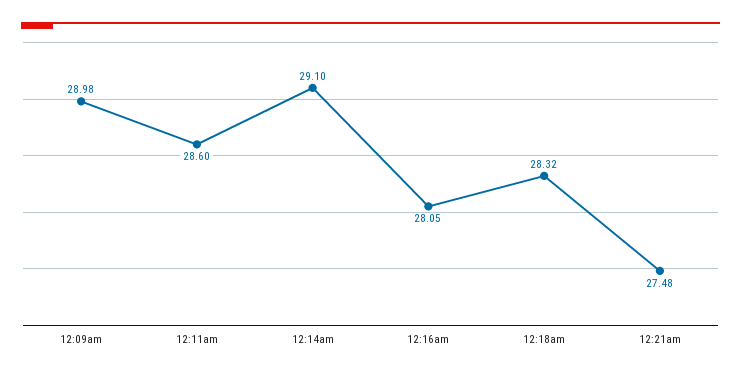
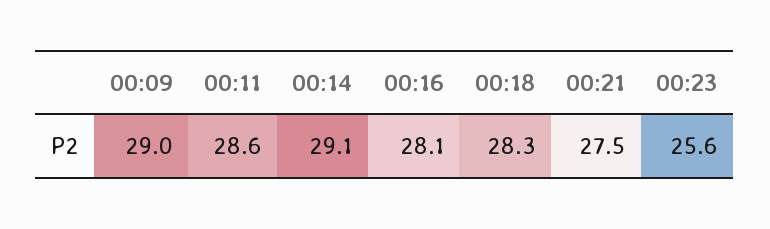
00:23: none -> 25.6

